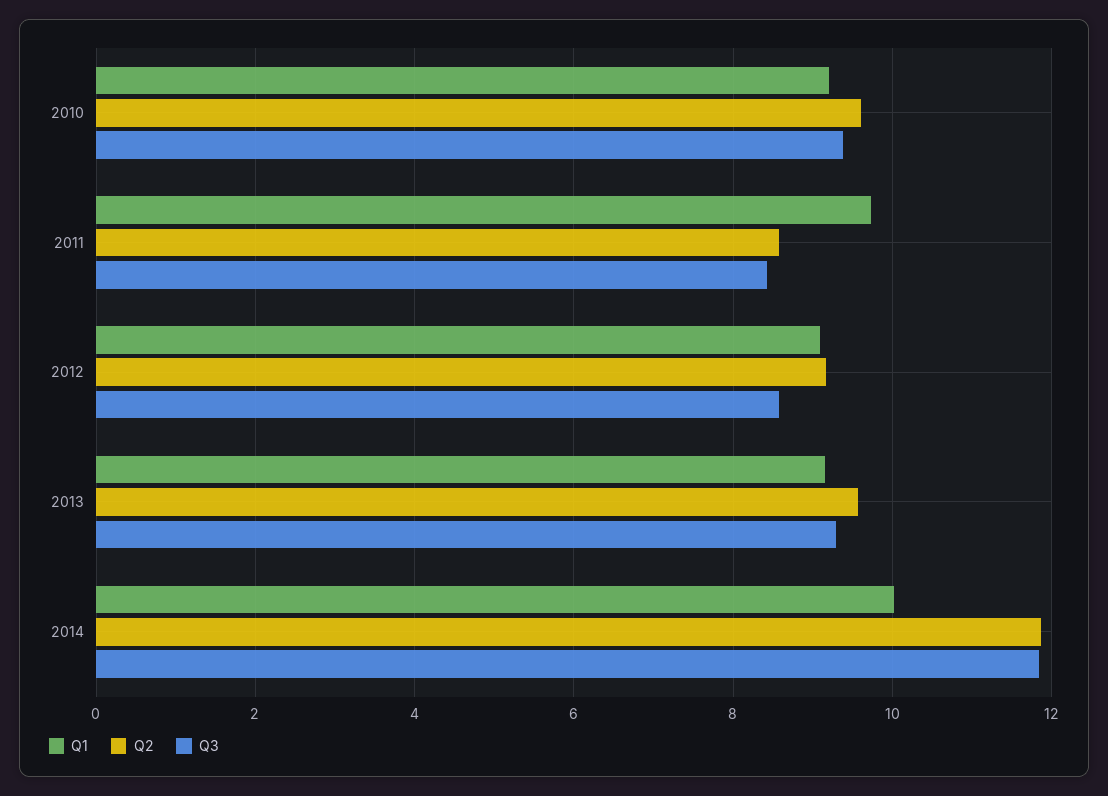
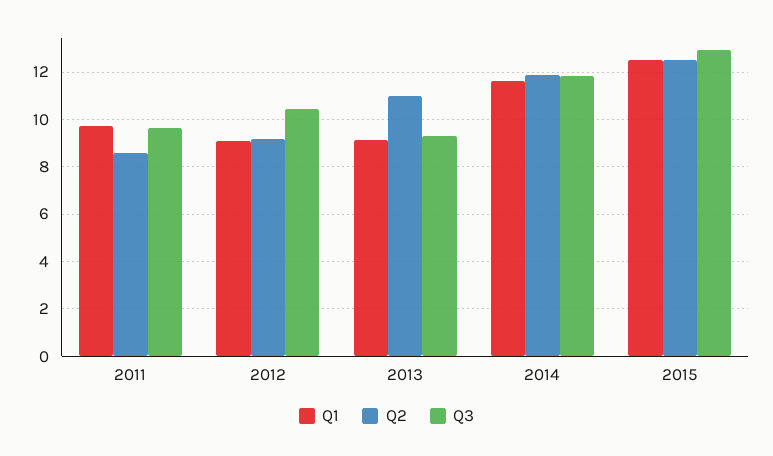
Q1, 2010: 9.2 -> none
Q2, 2010: 9.6 -> none
Q3, 2010: 9.4 -> none
Q3, 2011: 8.4 -> 9.5
Q3, 2012: 8.6 -> 10.5
Q2, 2013: 9.6 -> 11
Q1, 2014: 10 -> 11.5
Q1, 2015: none -> 12.5
Q2, 2015: none -> 12.5
Q3, 2015: none -> 13

